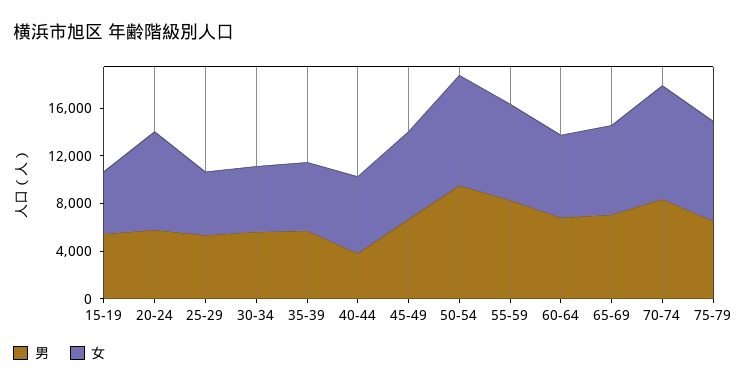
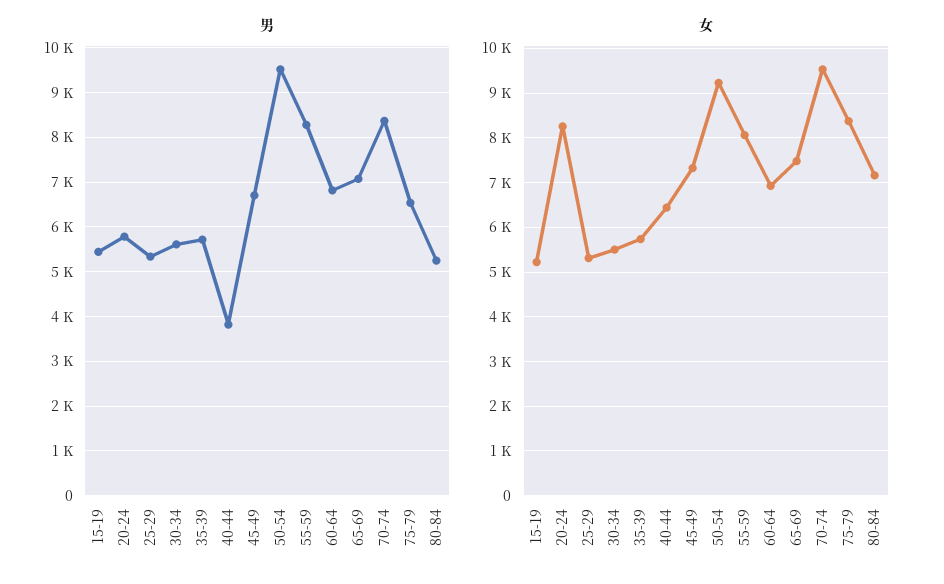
男, 80-84: none -> 5200
女, 80-84: none -> 7200

